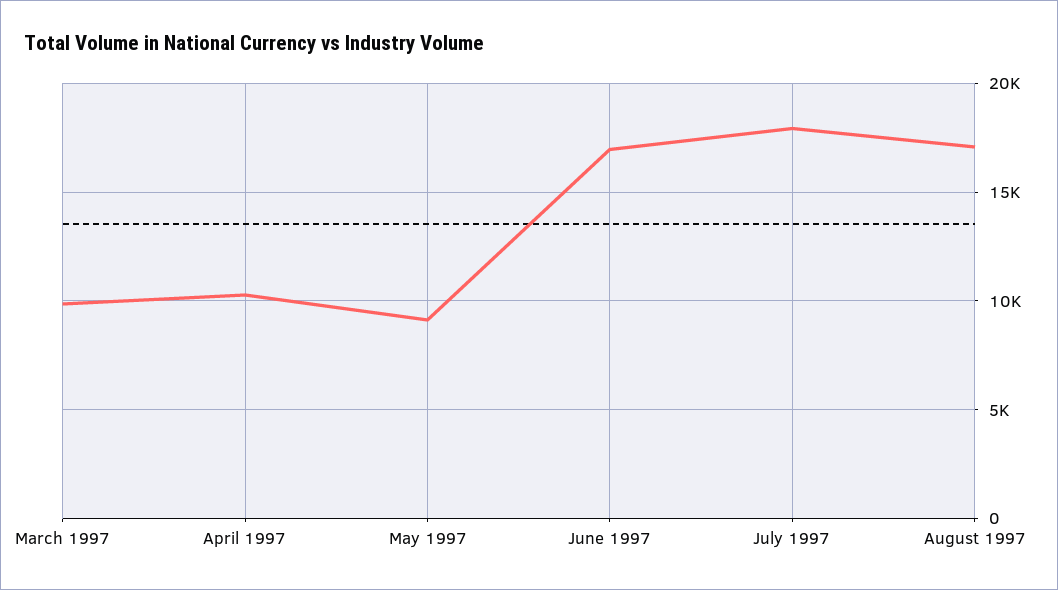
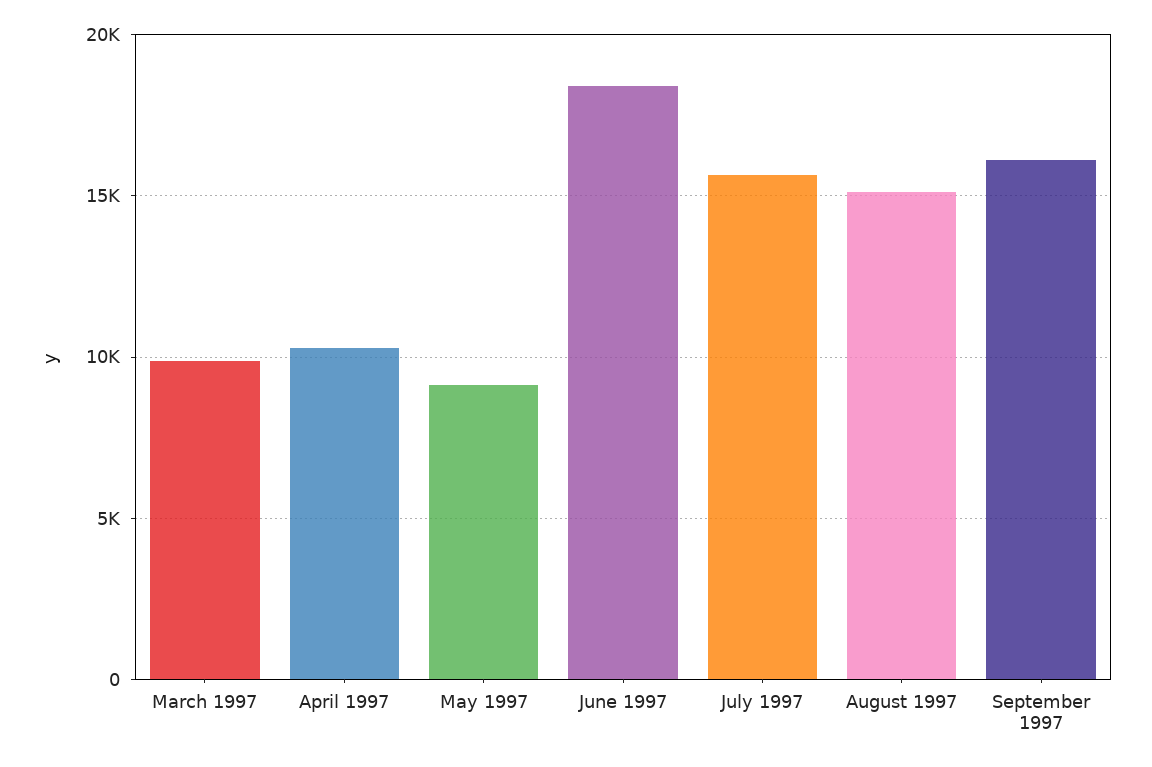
June 1997: 17000 -> 18500
July 1997: 18000 -> 15500
August 1997: 17000 -> 15000
September 1997: none -> 16000

